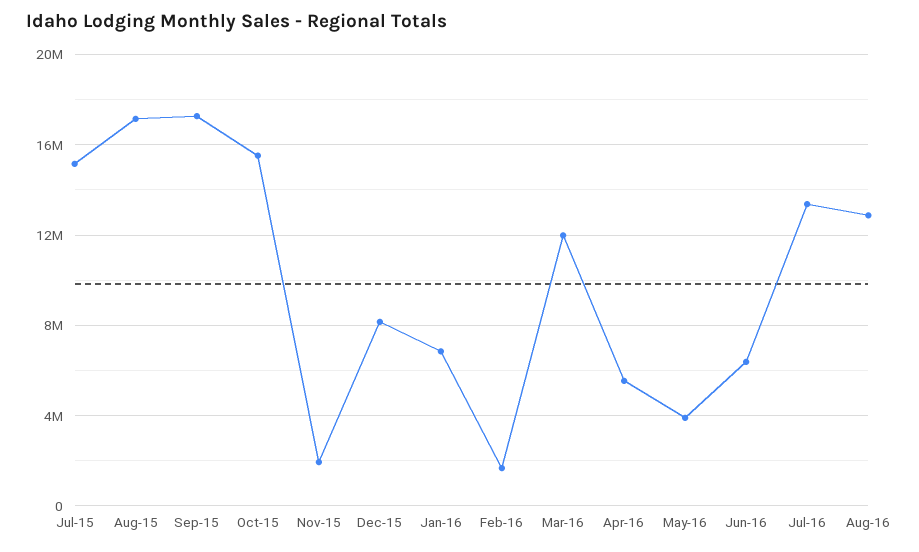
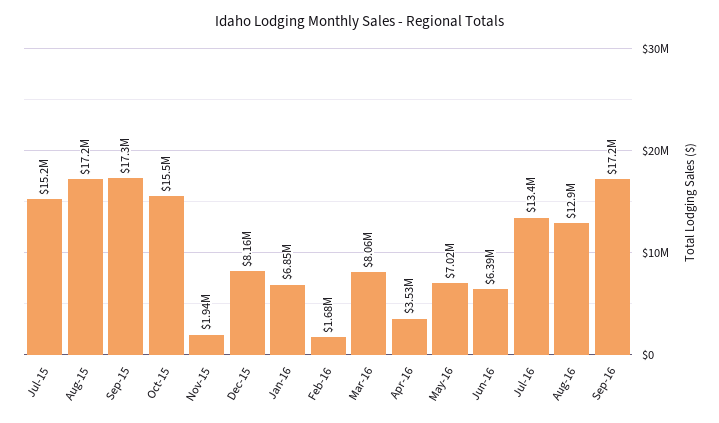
Mar-16: 12000000 -> 8060000
Apr-16: 5500000 -> 3530000
May-16: 4000000 -> 7020000
Sep-16: none -> 17200000

